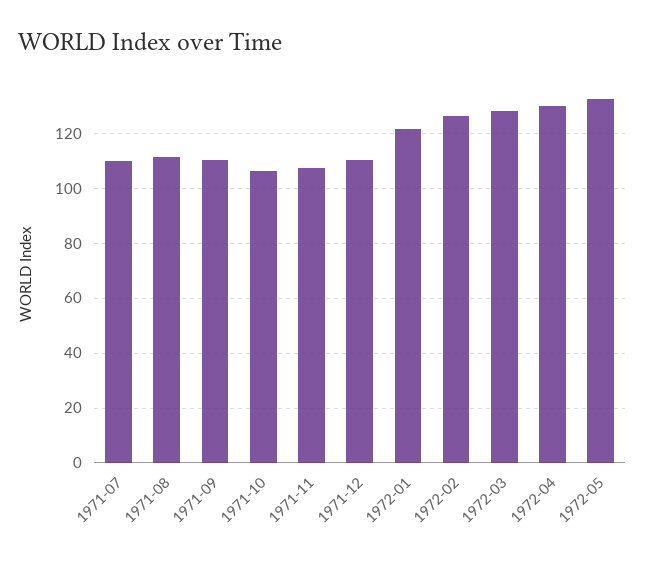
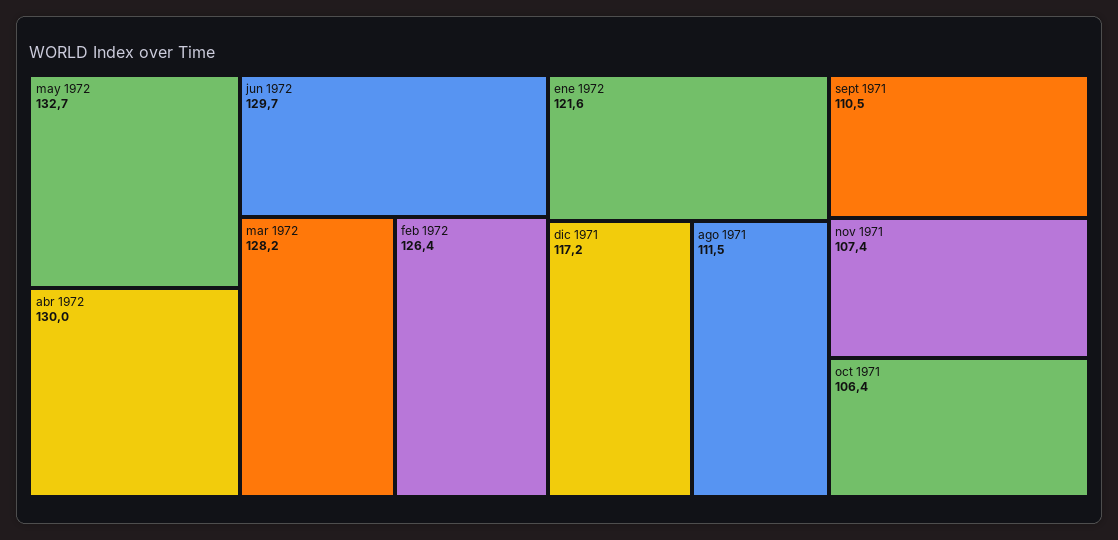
1971-07: 110 -> none
1971-12: 110 -> 117.2
jun 1972: none -> 129.7

